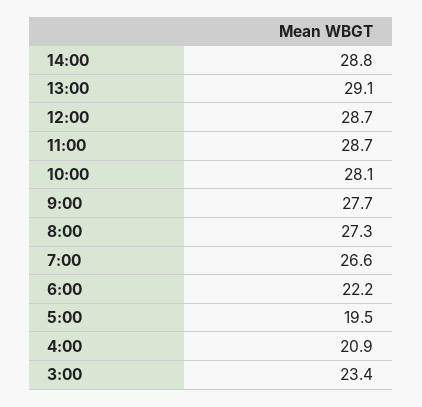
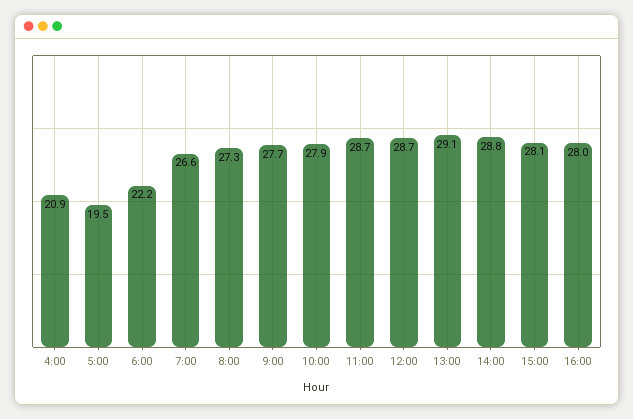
10:00: 28.1 -> 27.9
3:00: 23.4 -> none
15:00: none -> 28.1
16:00: none -> 28

